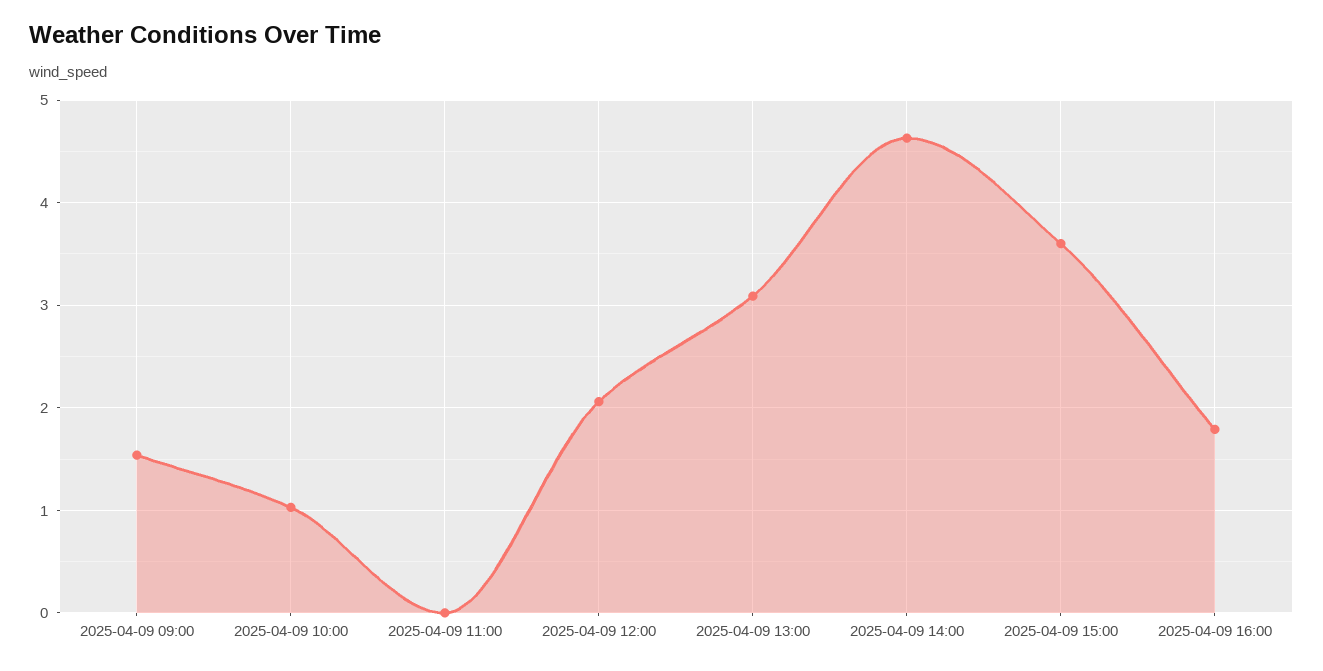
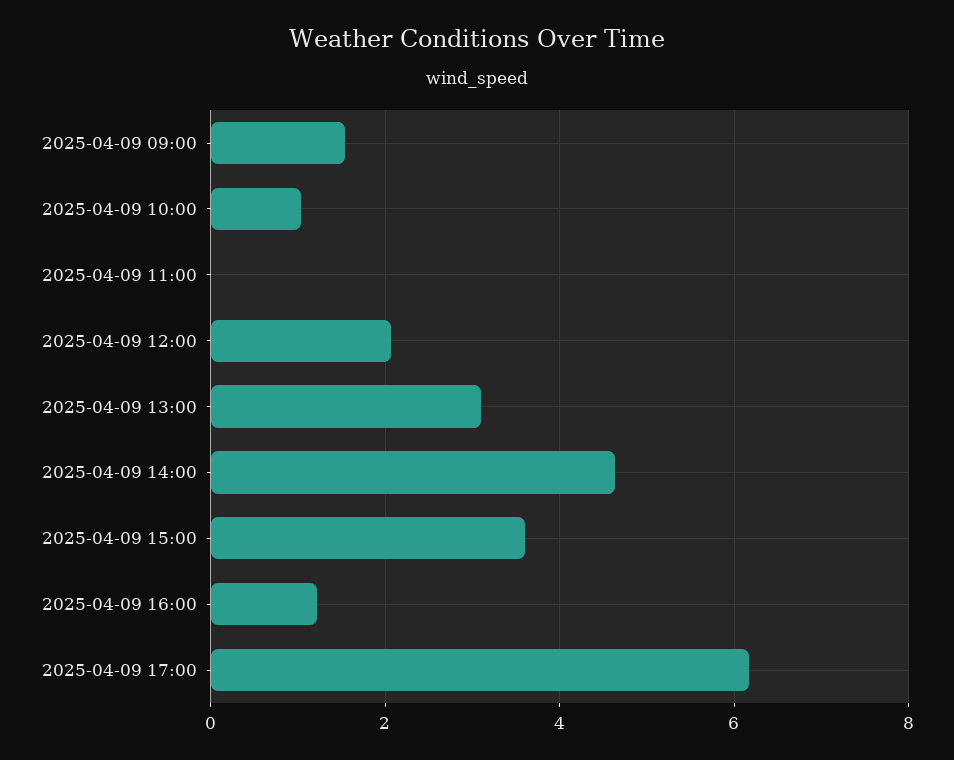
2025-04-09 16:00: 1.8 -> 1.2
2025-04-09 17:00: none -> 6.2

